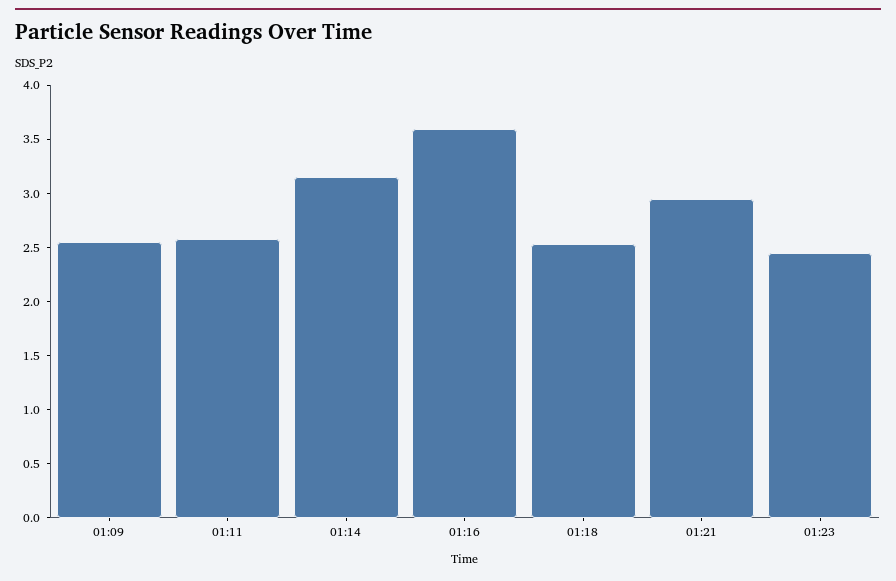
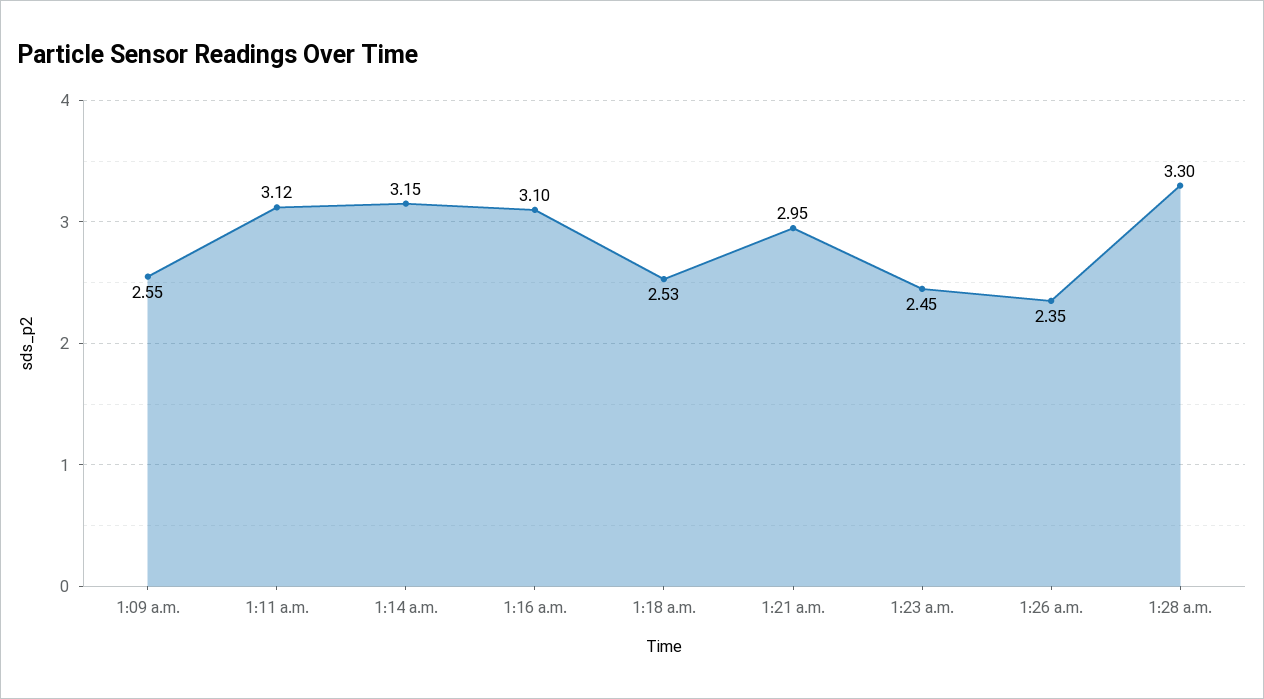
01:11: 2.6 -> 3.12
01:16: 3.6 -> 3.1
1:26 a.m.: none -> 2.35
1:28 a.m.: none -> 3.3

